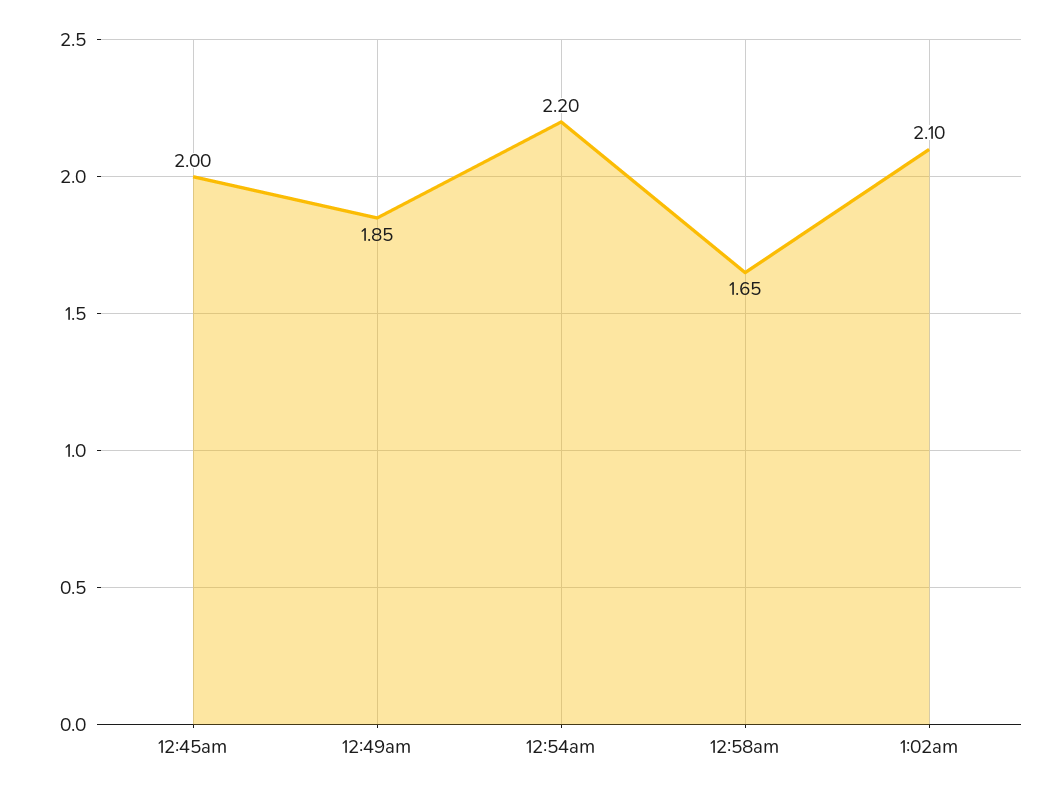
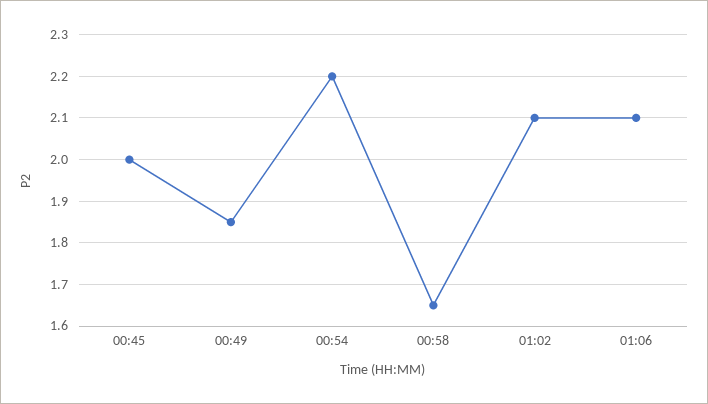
01:06: none -> 2.1

